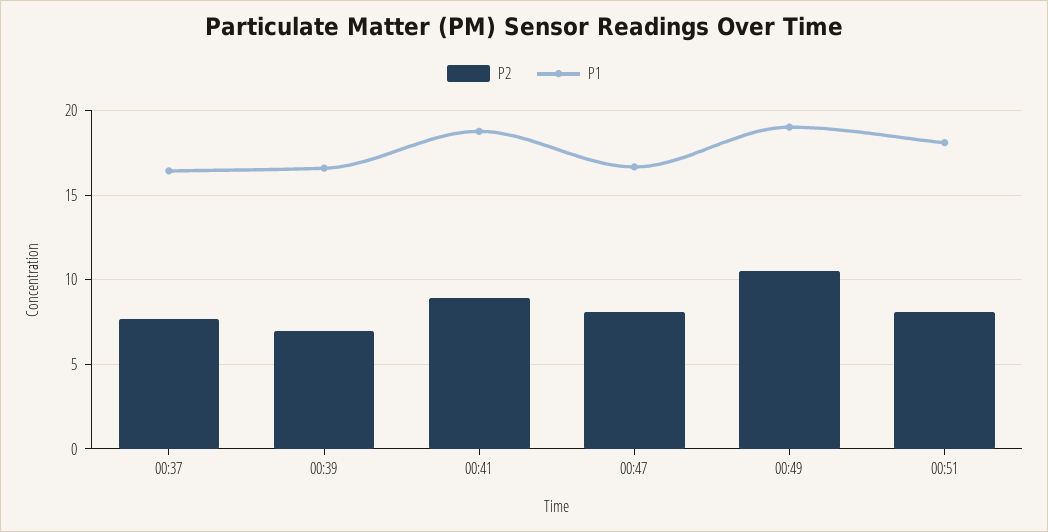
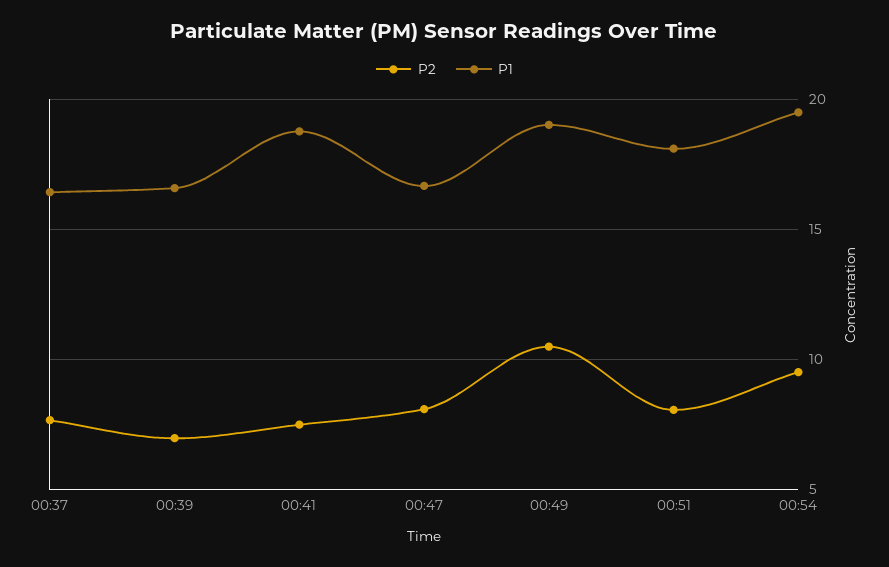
P2, 00:41: 9 -> 7.5
P2, 00:54: none -> 9.5
P1, 00:54: none -> 19.5

